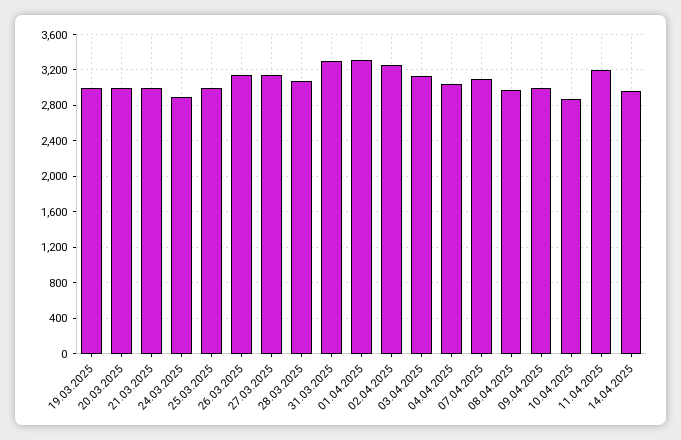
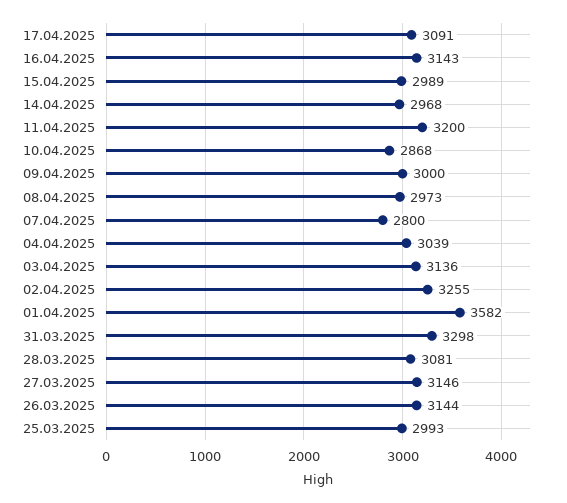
19.03.2025: 3000 -> none
20.03.2025: 3000 -> none
21.03.2025: 3000 -> none
24.03.2025: 2900 -> none
01.04.2025: 3300 -> 3582
07.04.2025: 3100 -> 2800
17.04.2025: none -> 3091
16.04.2025: none -> 3143
15.04.2025: none -> 2989

